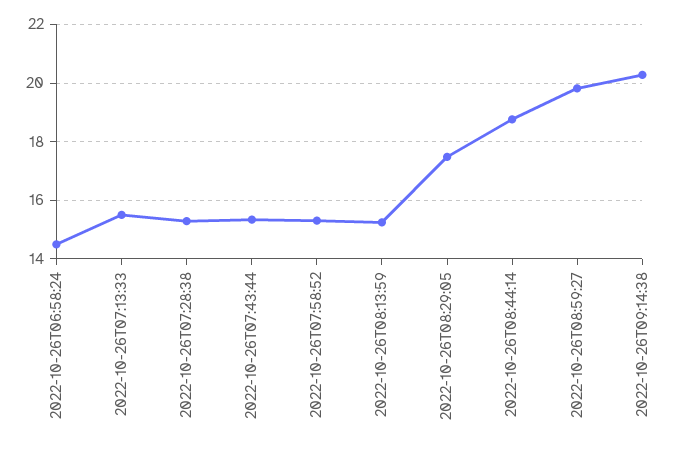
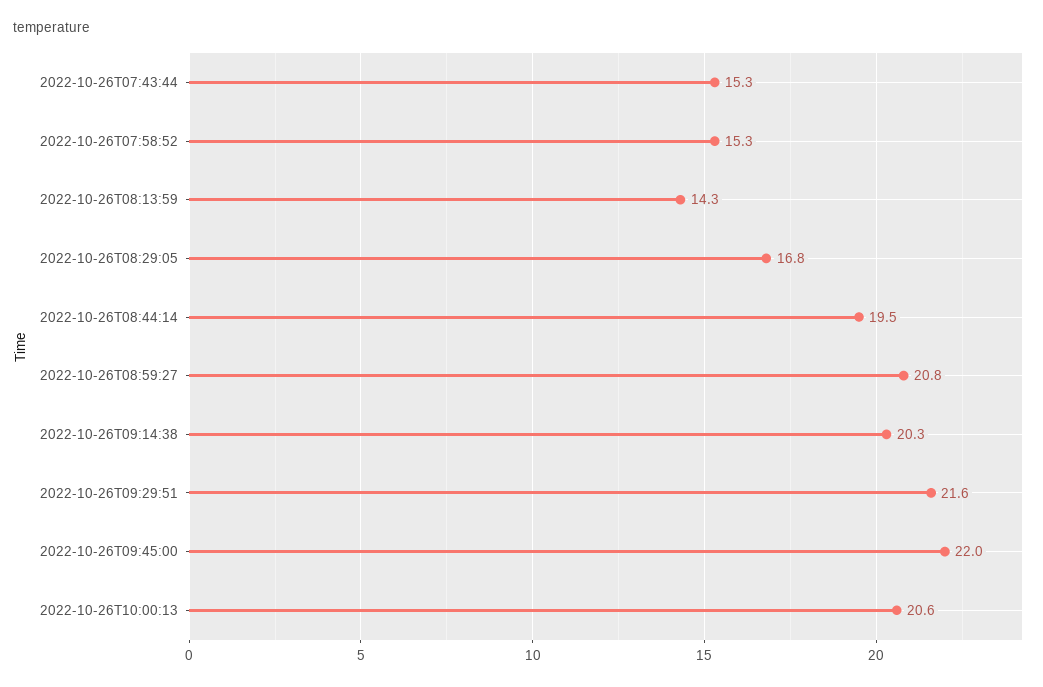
2022-10-26T06:58:24: 14.5 -> none
2022-10-26T07:13:33: 15.5 -> none
2022-10-26T07:28:38: 15.25 -> none
2022-10-26T08:13:59: 15.25 -> 14.3
2022-10-26T08:29:05: 17.5 -> 16.8
2022-10-26T08:44:14: 18.75 -> 19.5
2022-10-26T08:59:27: 19.75 -> 20.8
2022-10-26T09:29:51: none -> 21.6
2022-10-26T09:45:00: none -> 22
2022-10-26T10:00:13: none -> 20.6

